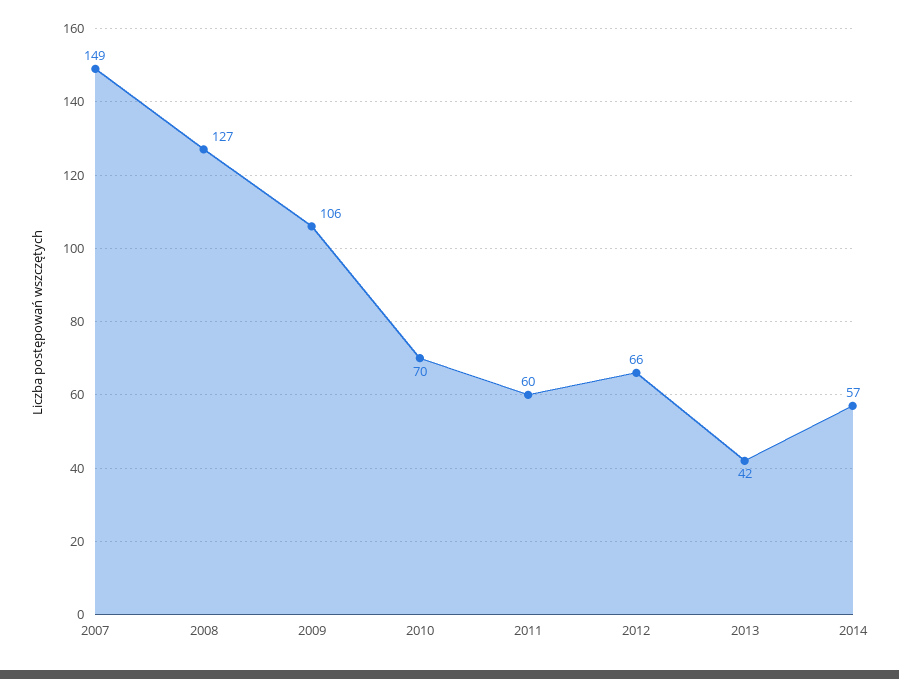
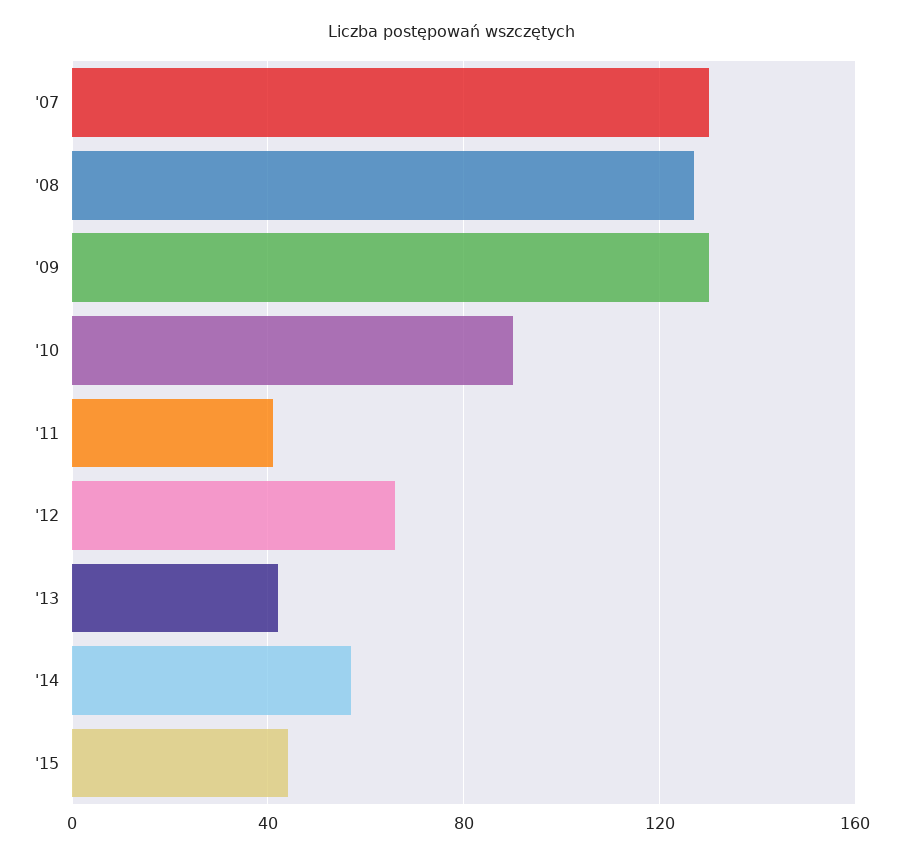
2007: 149 -> 130
2009: 106 -> 130
2010: 70 -> 90
2011: 60 -> 40
'15: none -> 45

